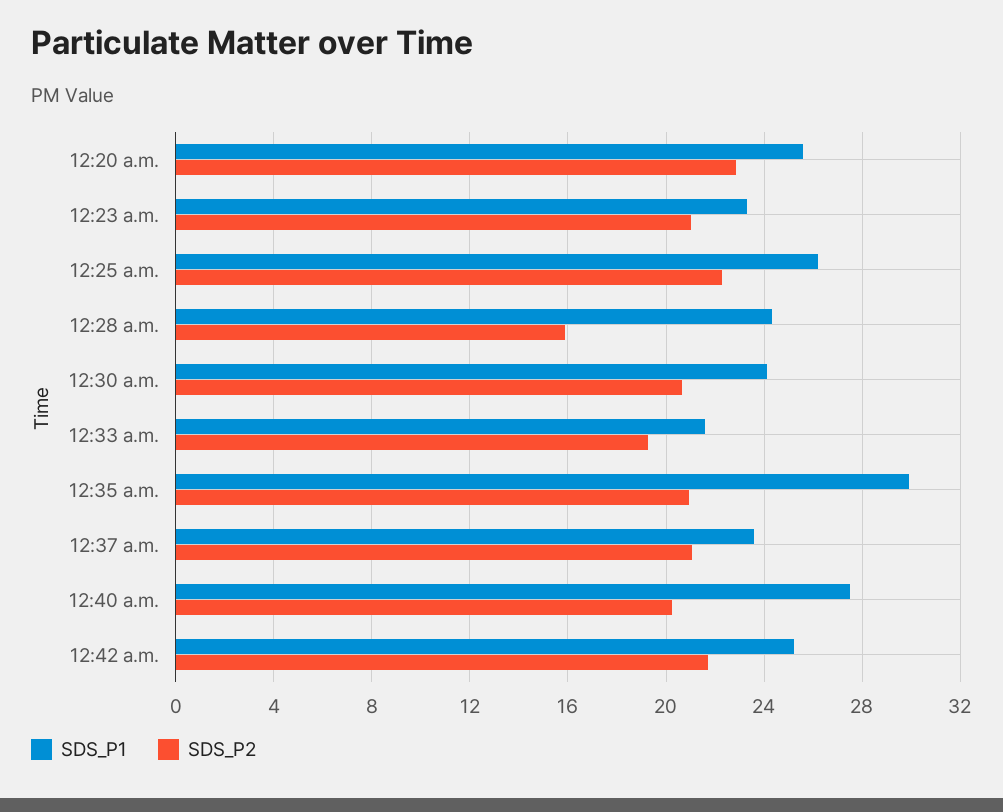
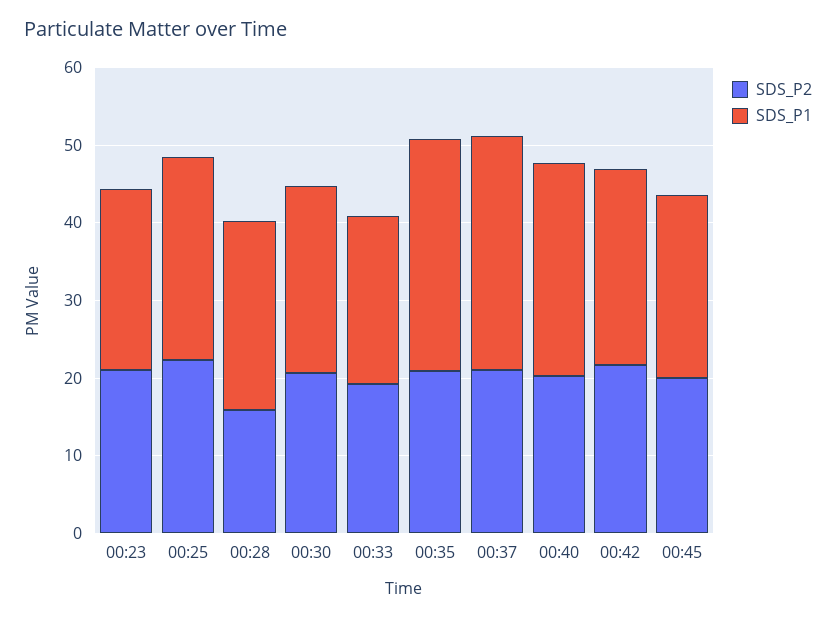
SDS_P1, 12:20 a.m.: 25.5 -> none
SDS_P2, 12:20 a.m.: 23 -> none
SDS_P1, 12:37 a.m.: 23.5 -> 30
SDS_P2, 00:45: none -> 20
SDS_P1, 00:45: none -> 24

